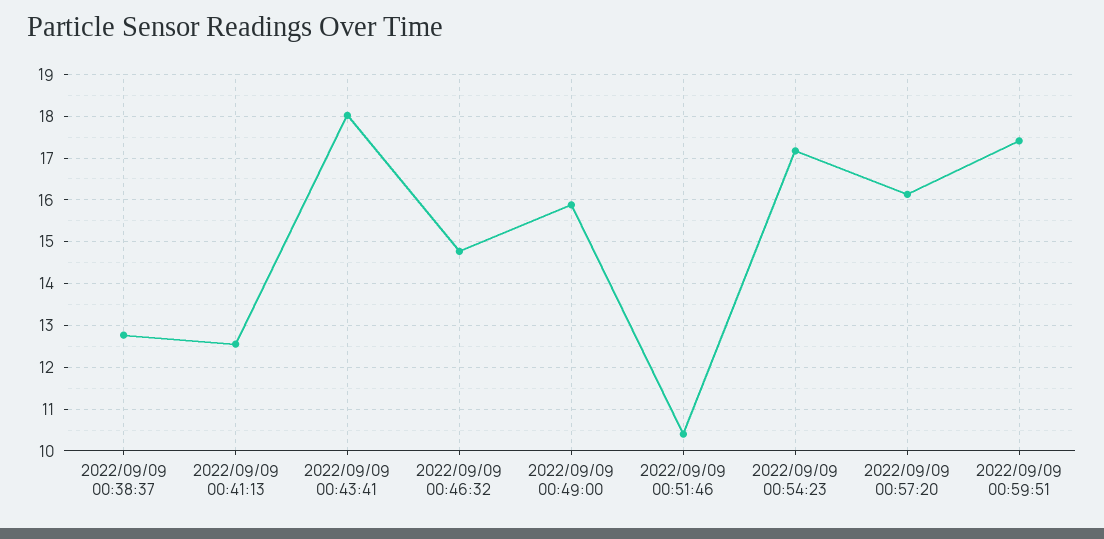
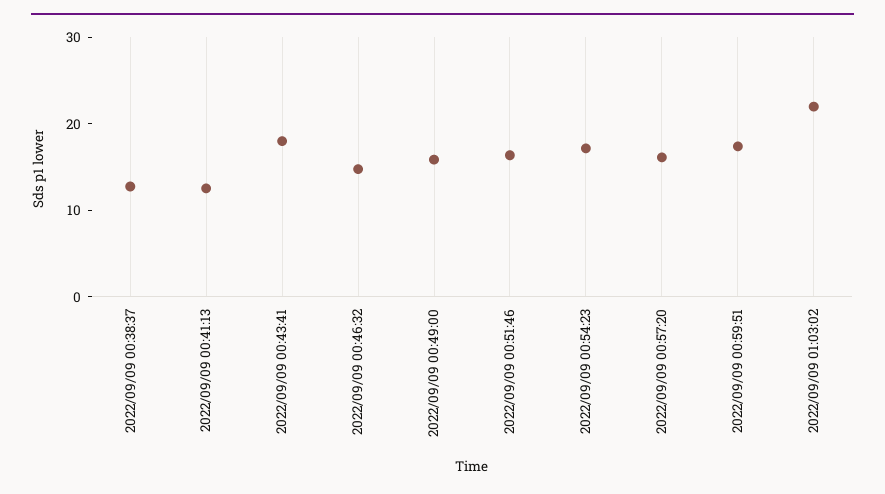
2022/09/09 00:51:46: 10.4 -> 16
2022/09/09 01:03:02: none -> 22

